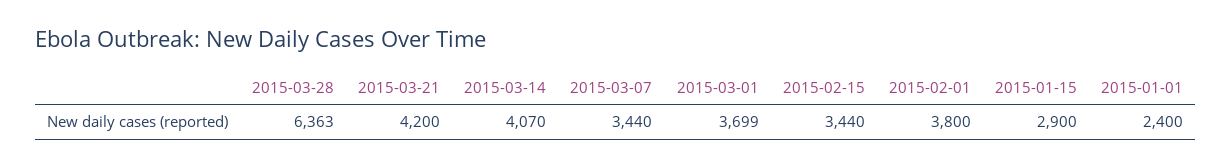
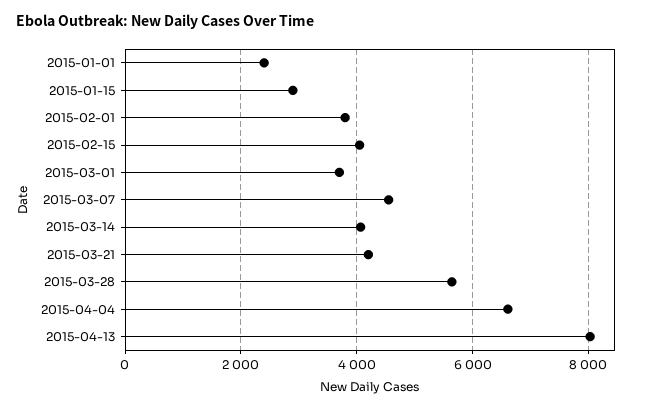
2015-03-28: 6363 -> 5600
2015-03-07: 3440 -> 4600
2015-02-15: 3440 -> 4000
2015-04-04: none -> 6600
2015-04-13: none -> 8000

